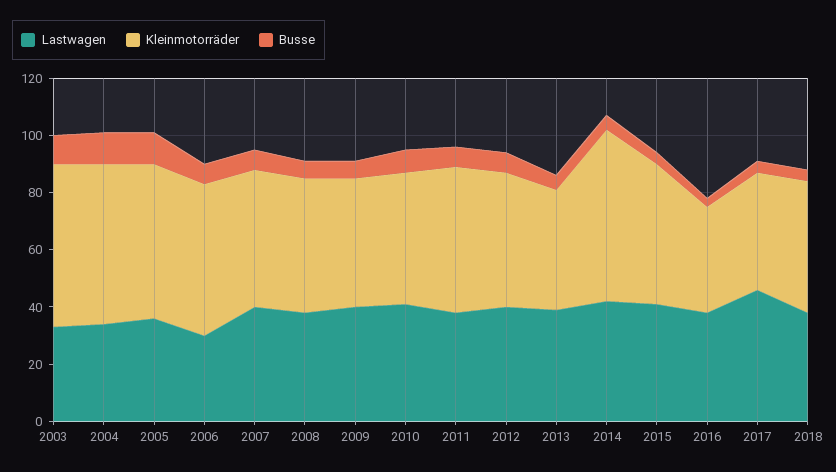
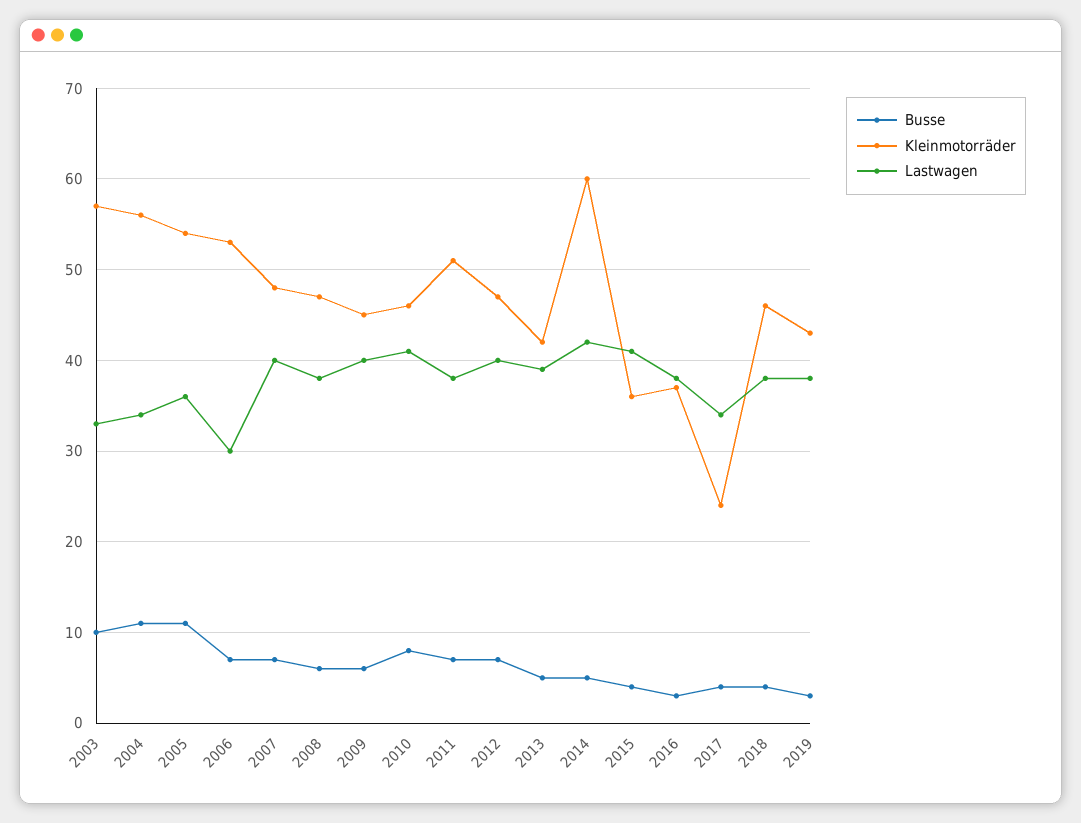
Kleinmotorräder, 2015: 50 -> 36
Lastwagen, 2017: 45 -> 34
Kleinmotorräder, 2017: 40 -> 24
Busse, 2019: none -> 3
Kleinmotorräder, 2019: none -> 43
Lastwagen, 2019: none -> 38

